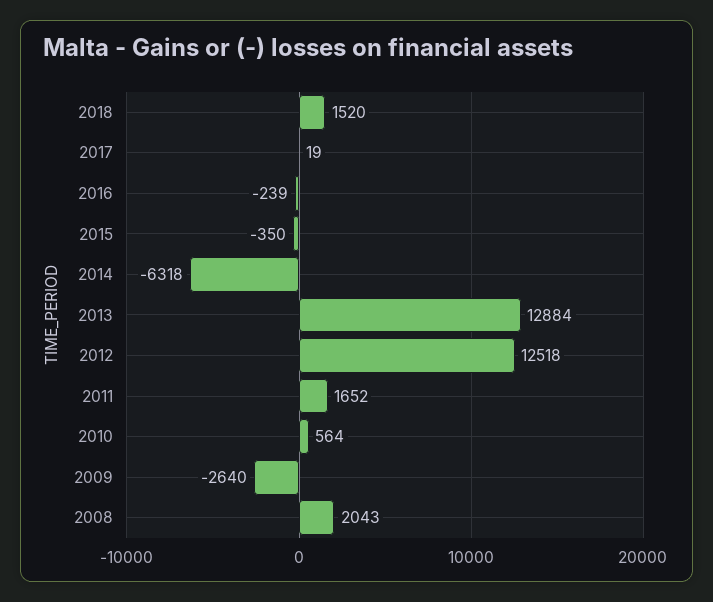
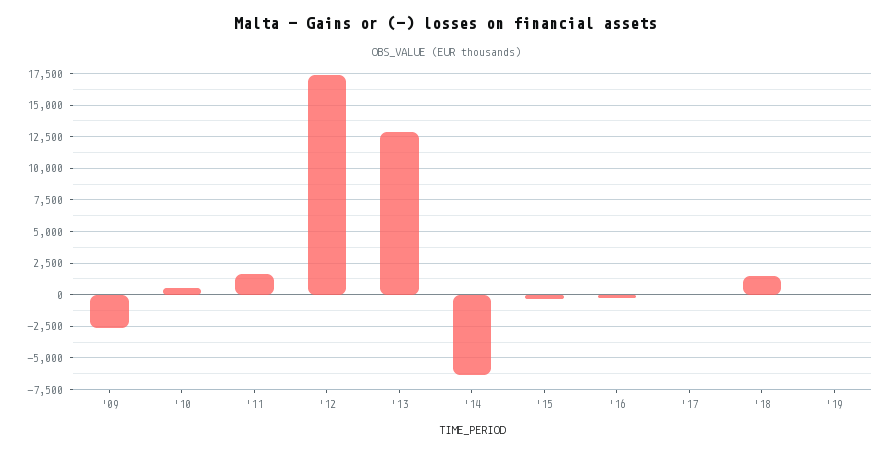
2012: 12518 -> 17500
2008: 2043 -> none
'19: none -> 0

